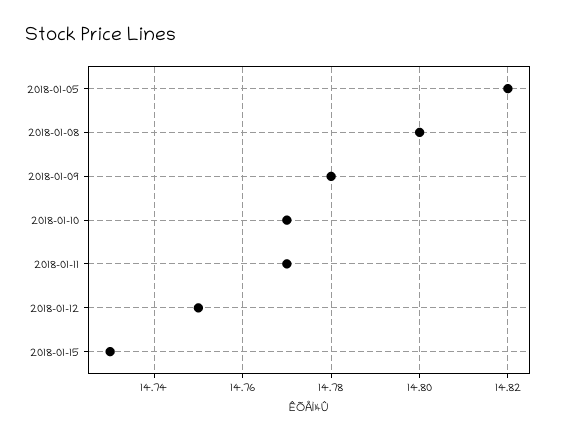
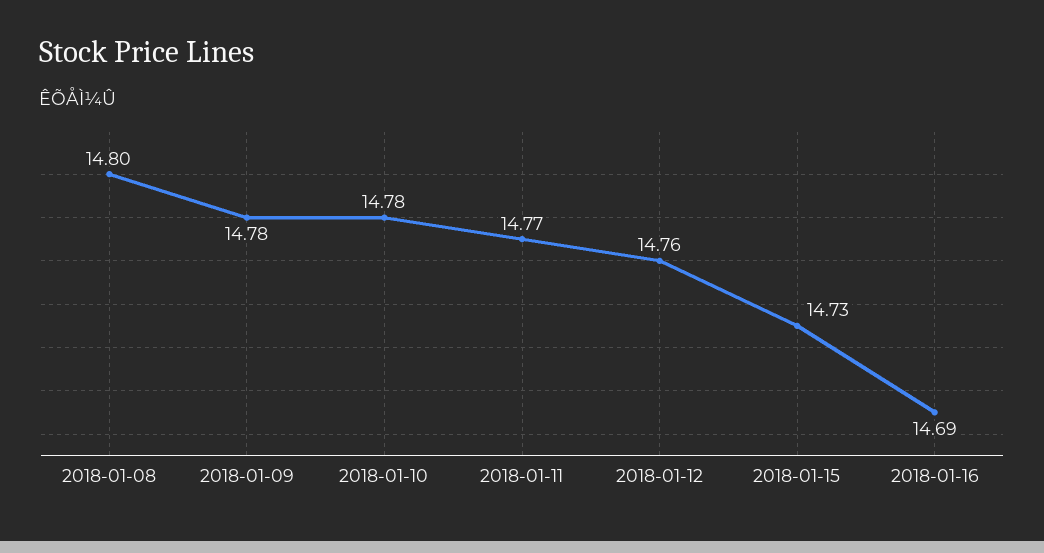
2018-01-05: 14.82 -> none
2018-01-10: 14.77 -> 14.78
2018-01-12: 14.75 -> 14.76
2018-01-16: none -> 14.69

